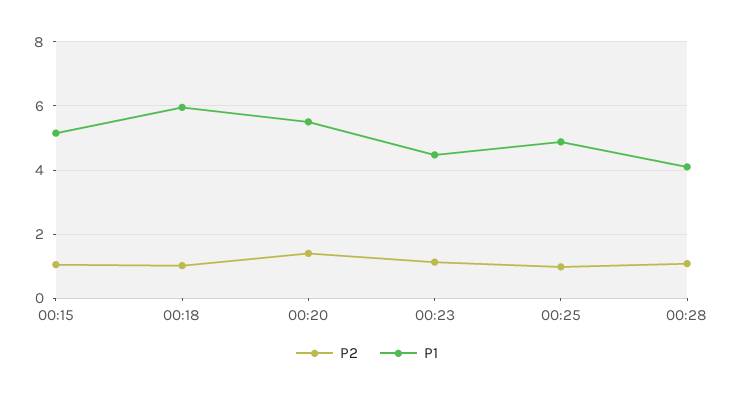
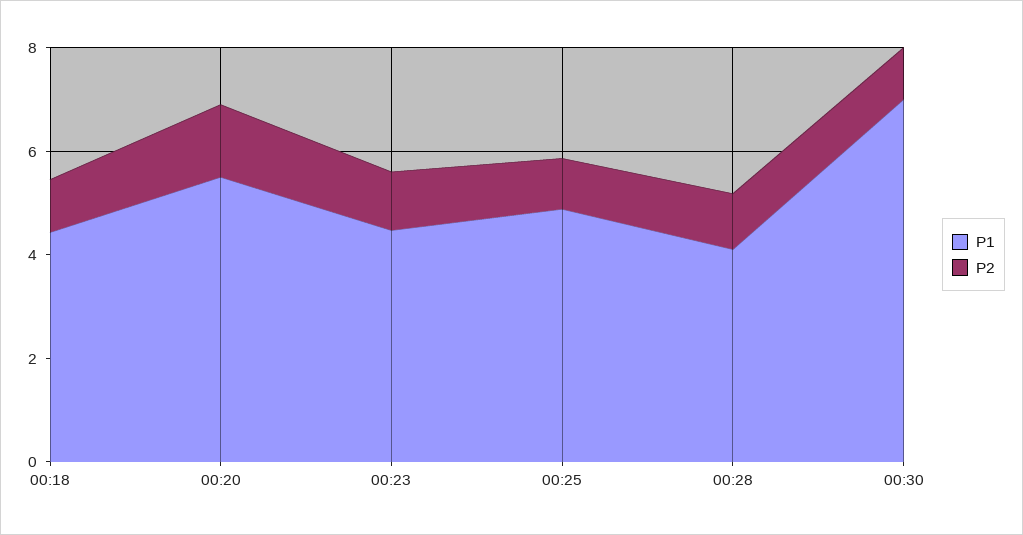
P2, 00:15: 1 -> none
P1, 00:15: 5.2 -> none
P1, 00:18: 6 -> 4.5
P1, 00:30: none -> 7
P2, 00:30: none -> 1

